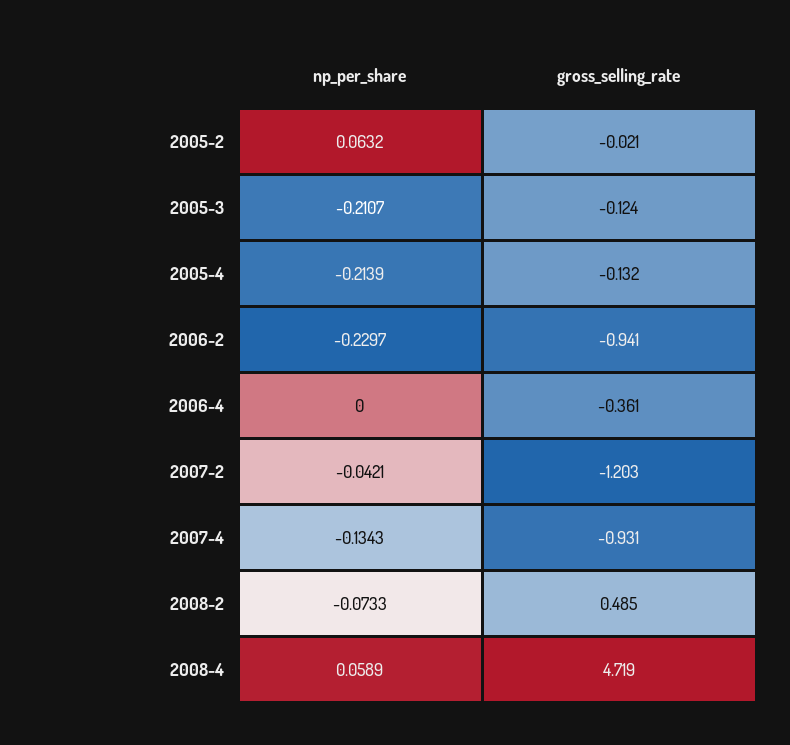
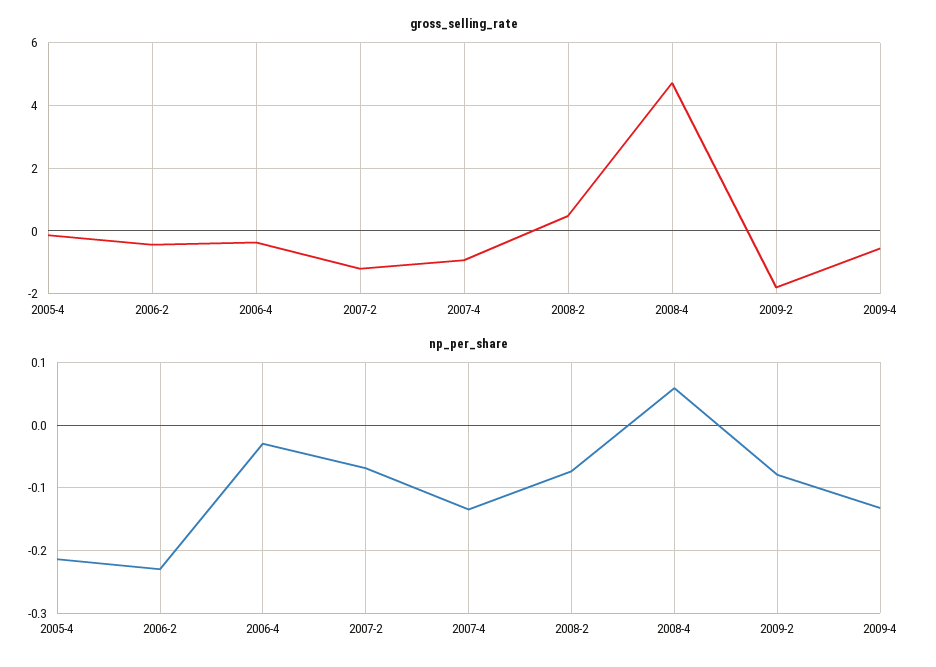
np_per_share, 2005-2: 0.0632 -> none
gross_selling_rate, 2005-2: -0.021 -> none
np_per_share, 2005-3: -0.2107 -> none
gross_selling_rate, 2005-3: -0.124 -> none
gross_selling_rate, 2006-2: -0.941 -> -0.4
np_per_share, 2006-4: 0 -> -0.03
np_per_share, 2007-2: -0.0421 -> -0.07
gross_selling_rate, 2009-2: none -> -1.8
gross_selling_rate, 2009-4: none -> -0.6
np_per_share, 2009-2: none -> -0.08
np_per_share, 2009-4: none -> -0.13

